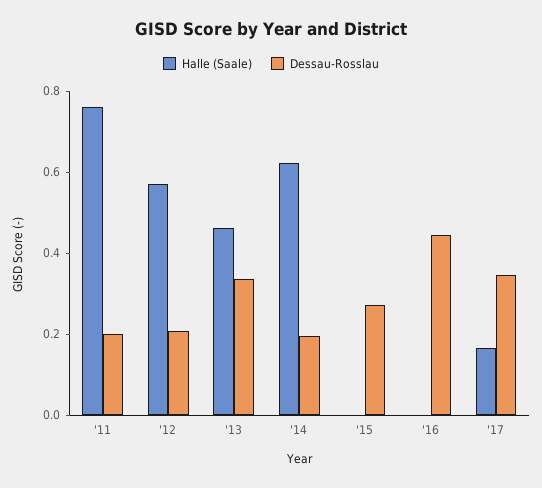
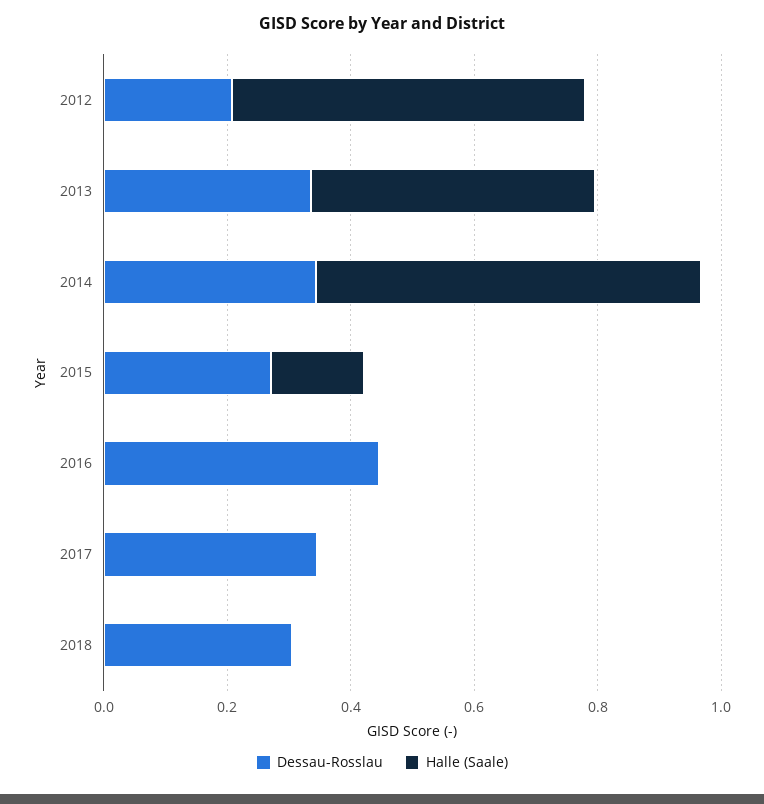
Halle (Saale), '11: 0.75 -> none
Dessau-Rosslau, '11: 0.2 -> none
Dessau-Rosslau, '14: 0.2 -> 0.35
Halle (Saale), '15: 0 -> 0.15
Halle (Saale), '17: 0.15 -> 0
Dessau-Rosslau, 2018: none -> 0.3
Halle (Saale), 2018: none -> 0

